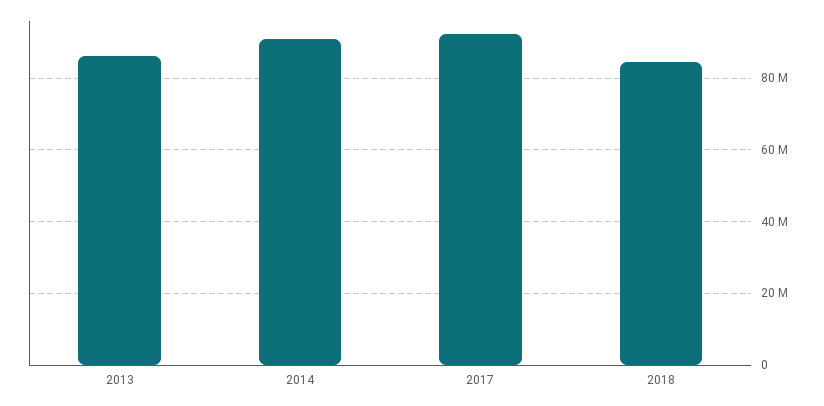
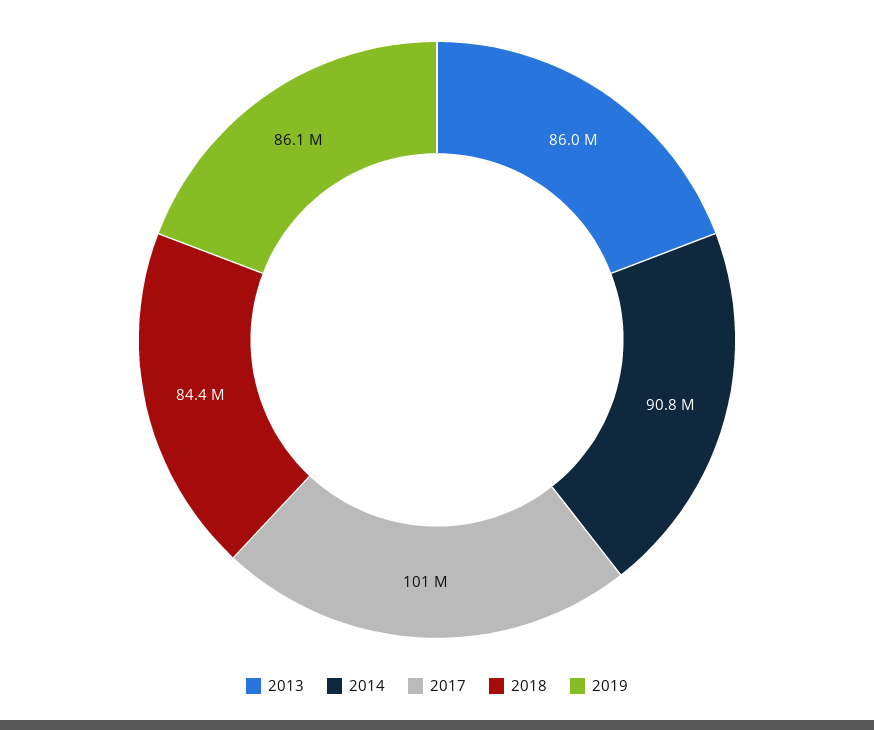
2017: 92000000 -> 101000000
2019: none -> 86100000

